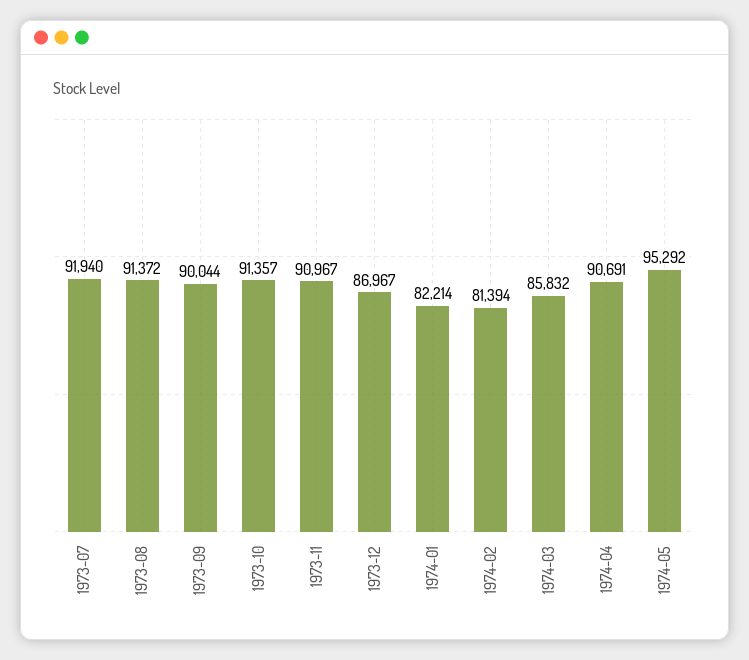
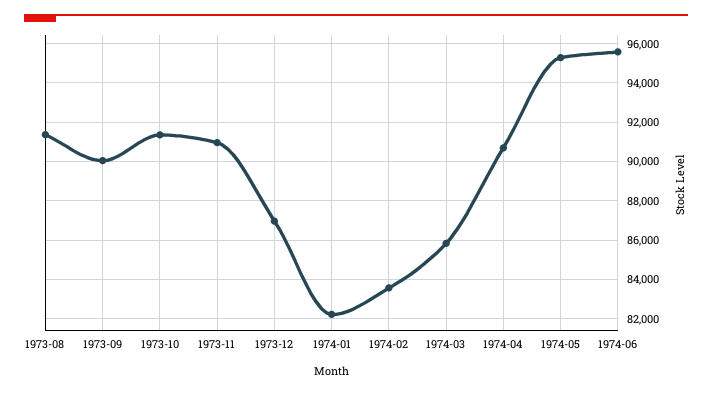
1973-07: 91940 -> none
1974-02: 81394 -> 83500
1974-06: none -> 95500

